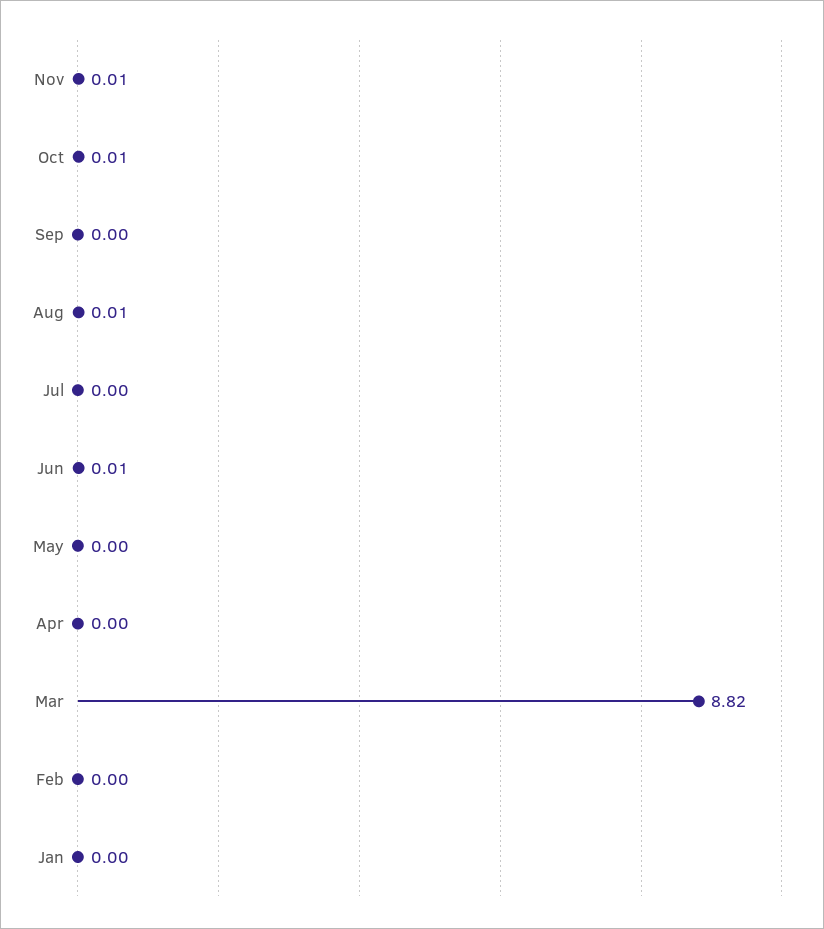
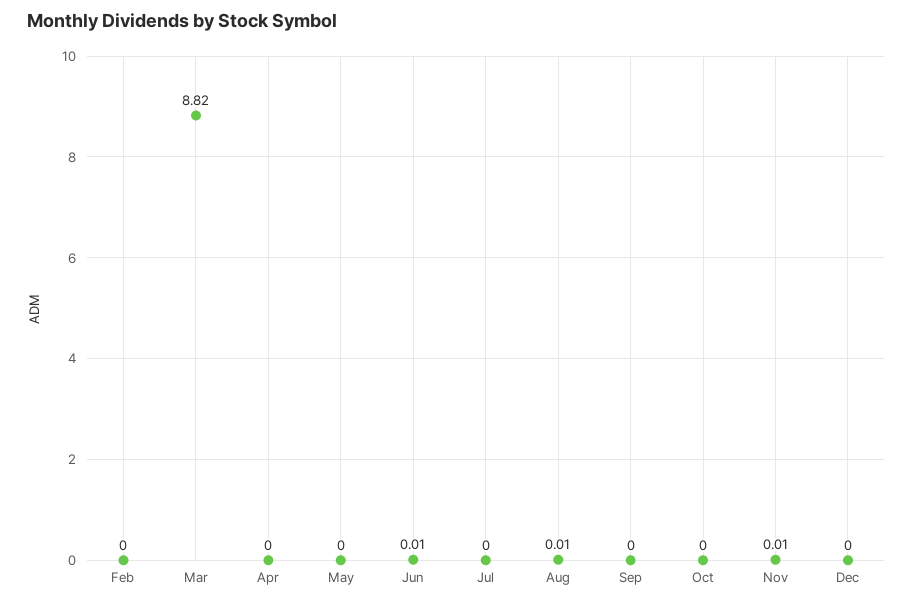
Oct: 0.01 -> 0
Jan: 0 -> none
Dec: none -> 0

